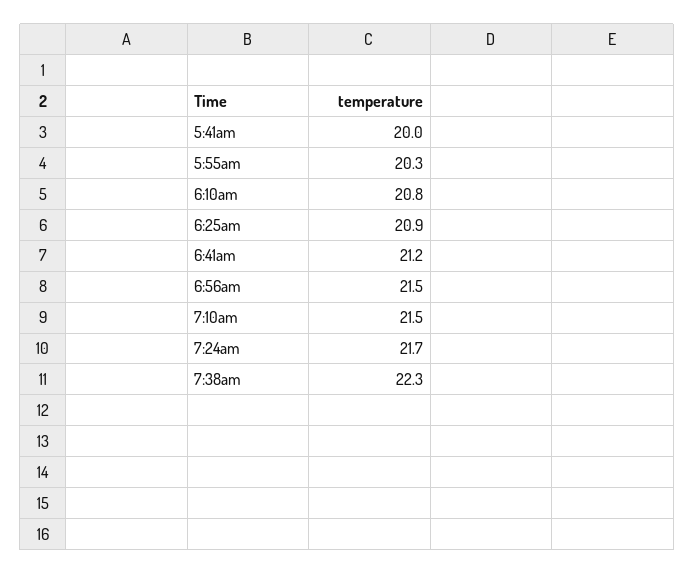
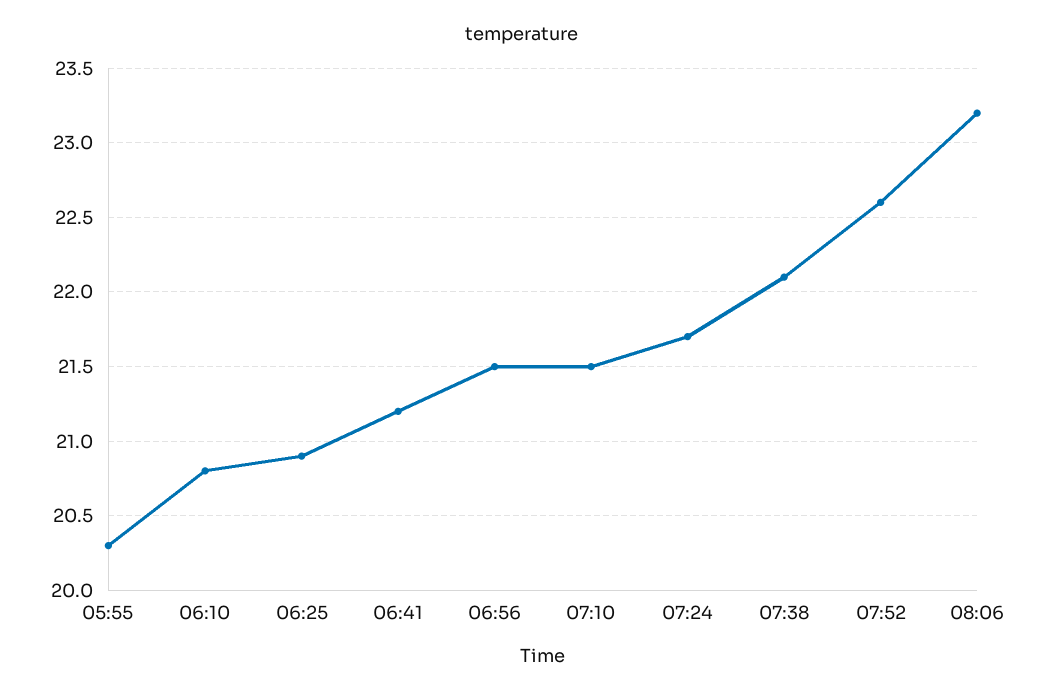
5:41am: 20 -> none
7:38am: 22.3 -> 22.1
07:52: none -> 22.6
08:06: none -> 23.2

